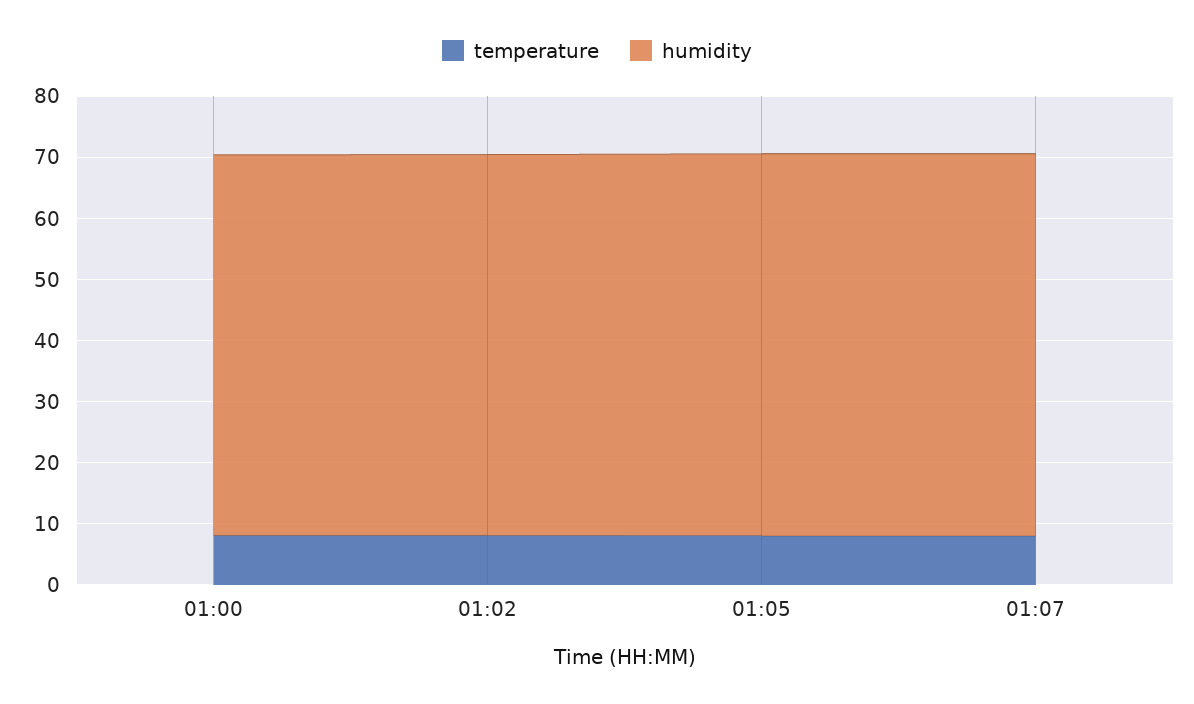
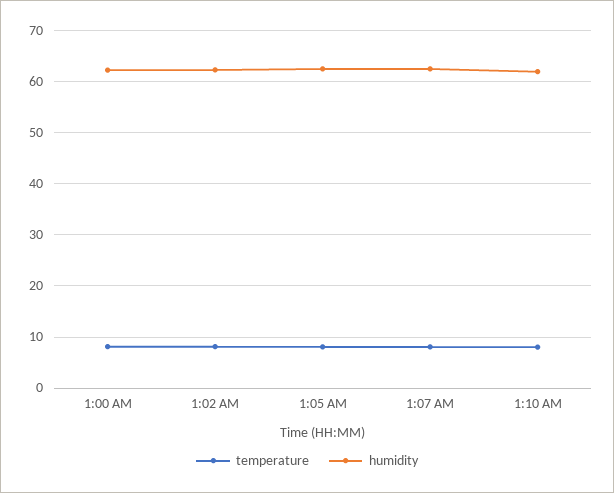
temperature, 1:10 AM: none -> 8
humidity, 1:10 AM: none -> 62

